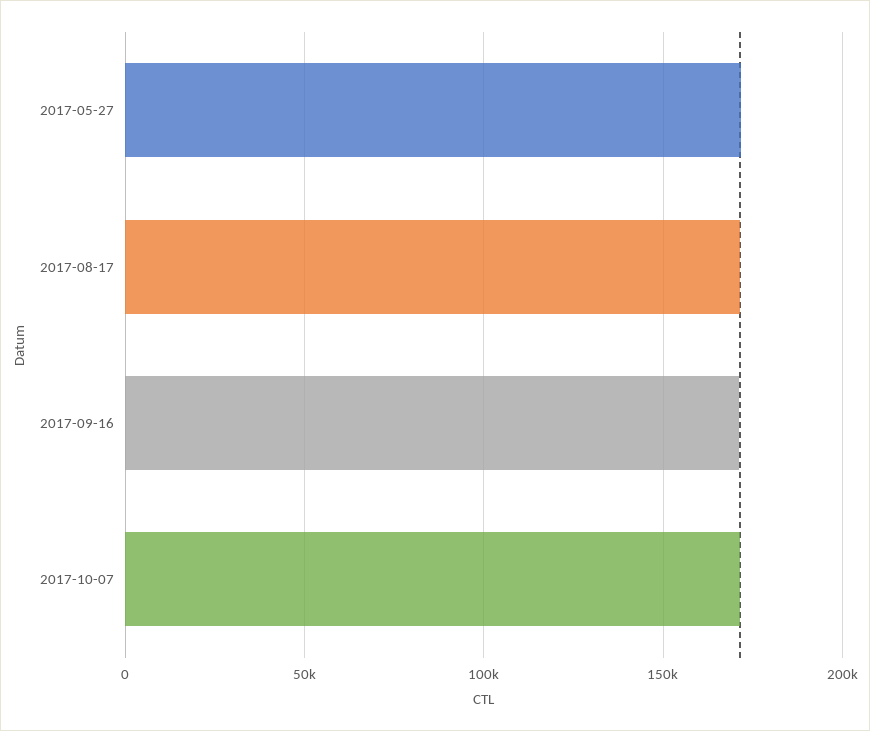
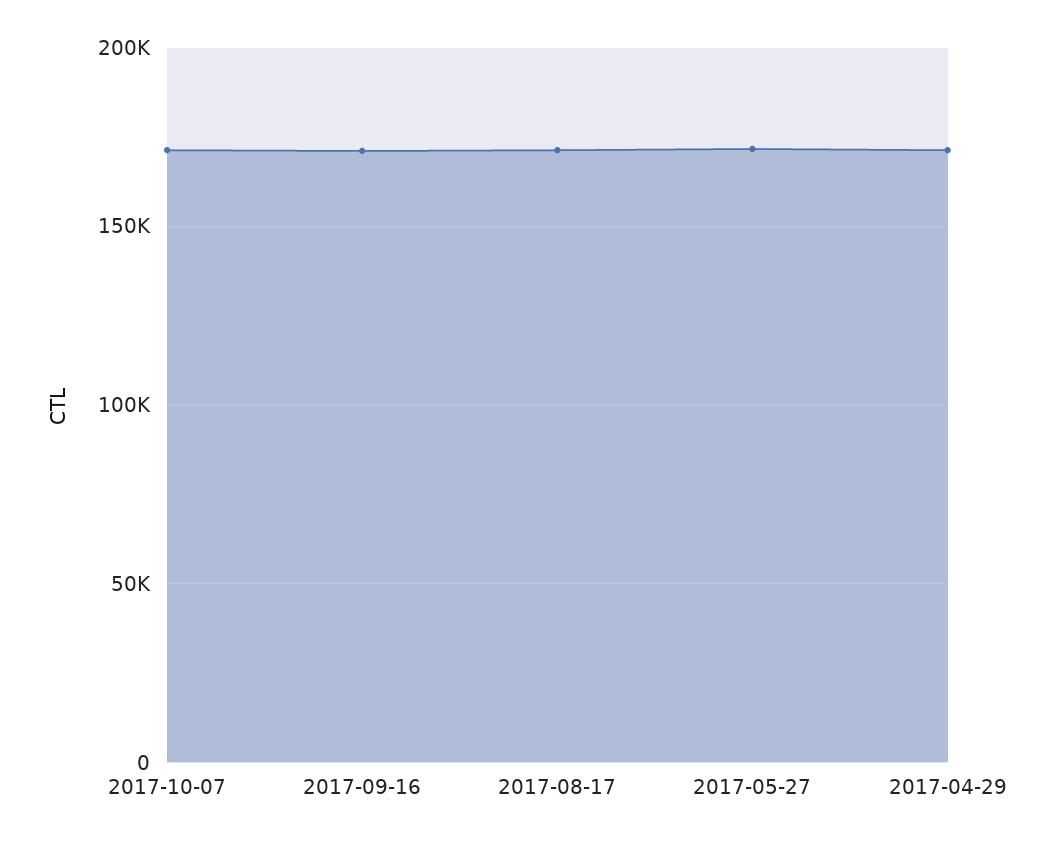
2017-04-29: none -> 170000

